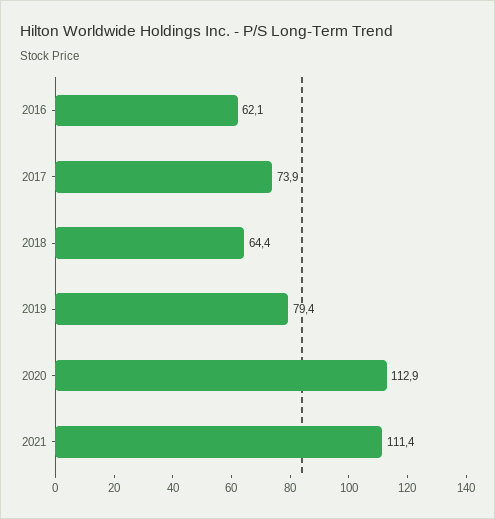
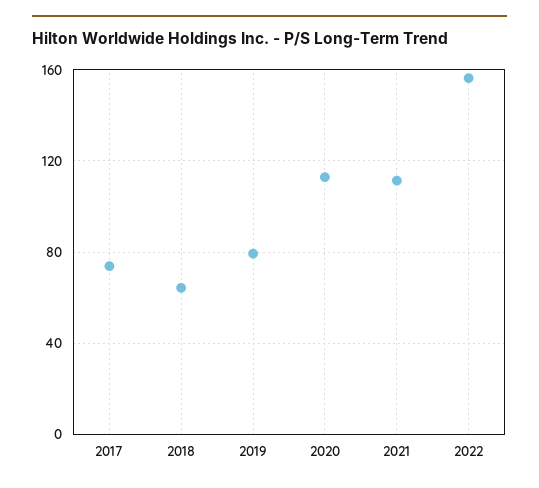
2016: 62.1 -> none
2022: none -> 155

